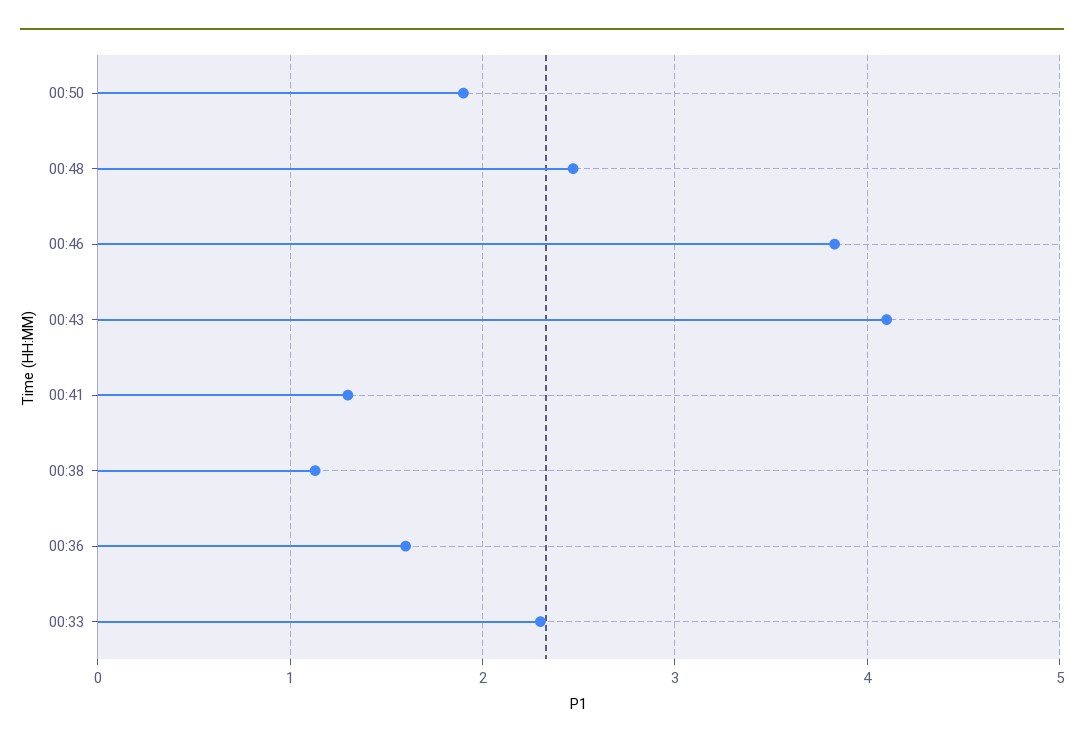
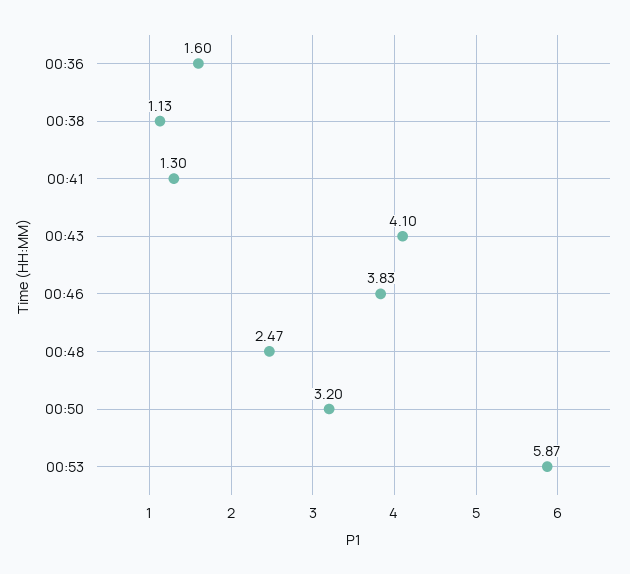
00:50: 1.9 -> 3.2
00:33: 2.3 -> none
00:53: none -> 5.87

